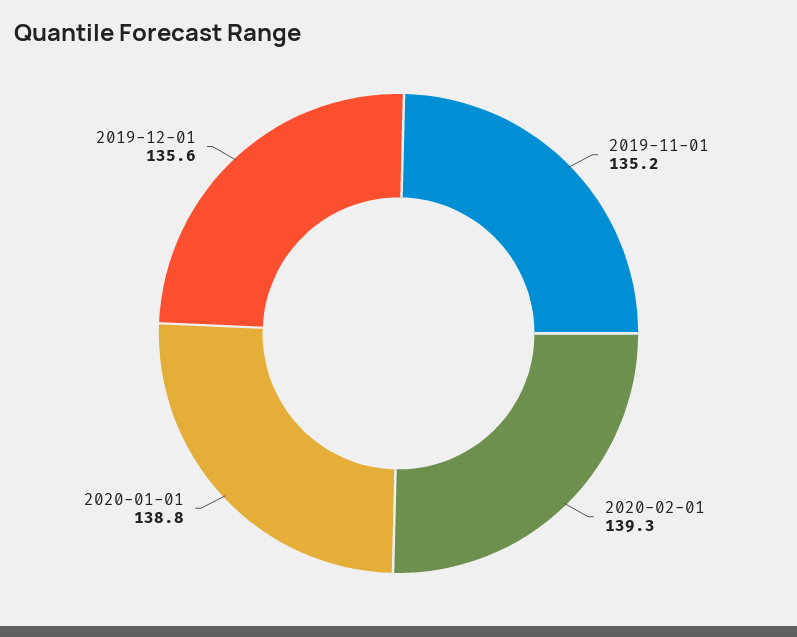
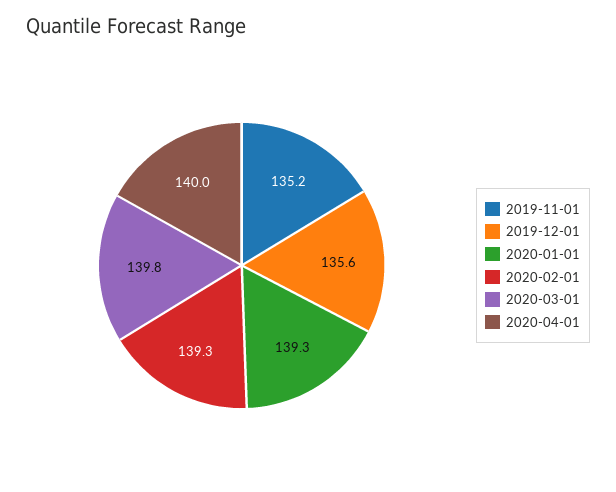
2020-01-01: 138.8 -> 139.3
2020-03-01: none -> 139.8
2020-04-01: none -> 140

